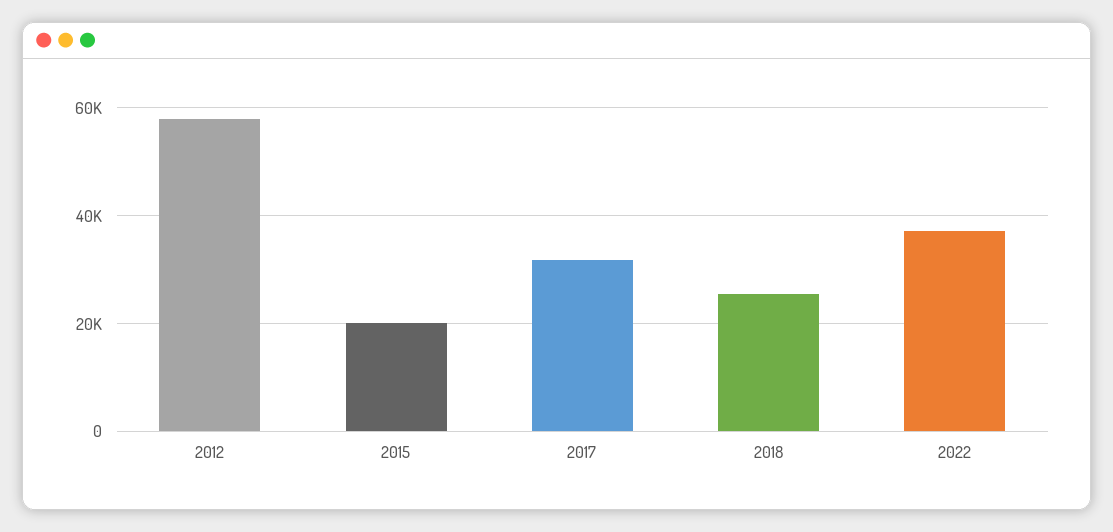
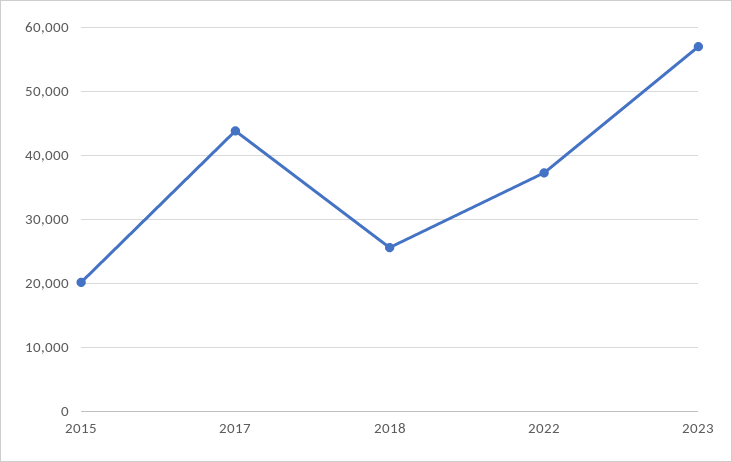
2012: 58000 -> none
2017: 32000 -> 44000
2023: none -> 57000

